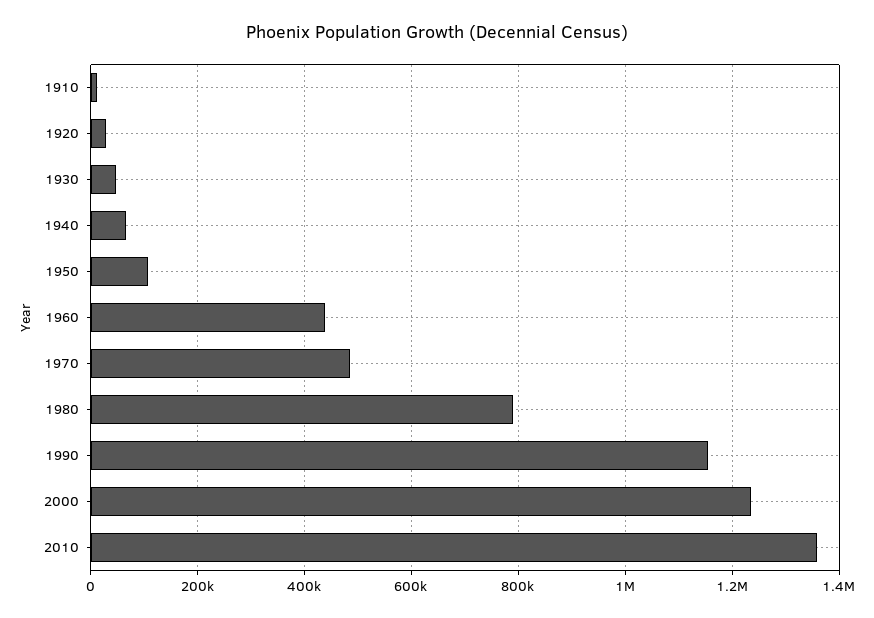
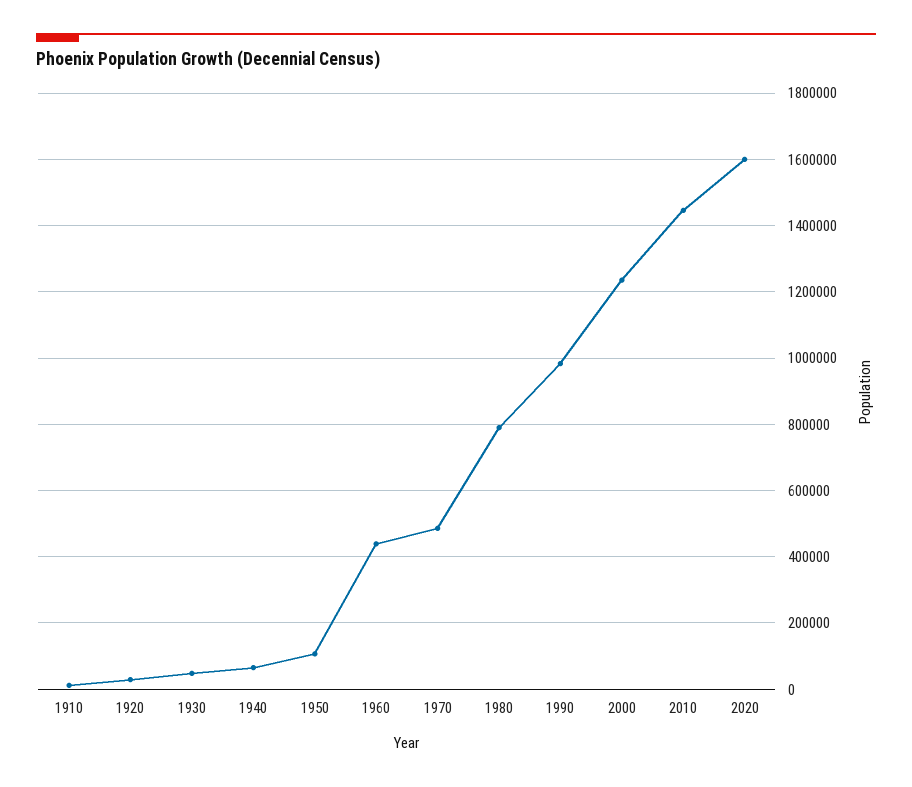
1990: 1160000 -> 980000
2010: 1360000 -> 1440000
2020: none -> 1600000

